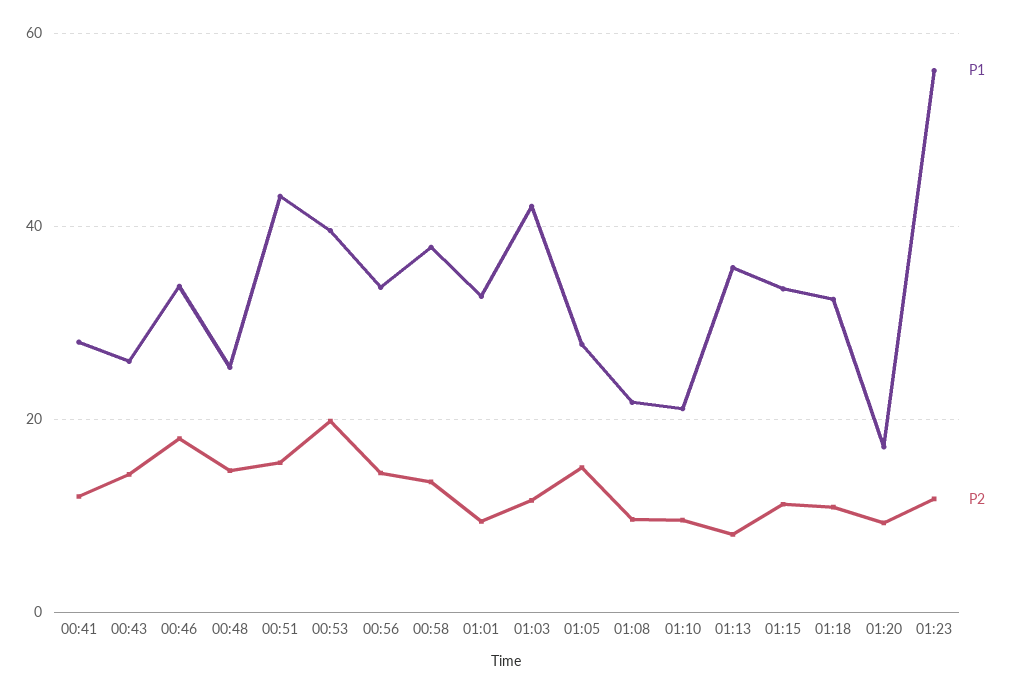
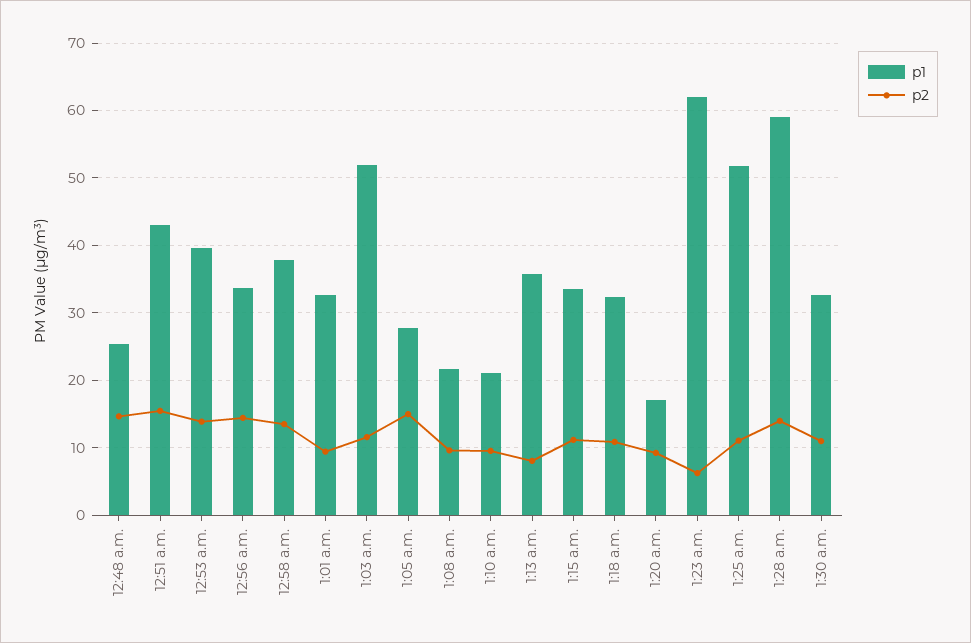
P1, 00:41: 28 -> none
P2, 00:41: 12 -> none
P1, 00:43: 26 -> none
P2, 00:43: 14 -> none
P1, 00:46: 34 -> none
P2, 00:46: 18 -> none
P2, 00:53: 20 -> 14
P1, 01:03: 42 -> 52
P1, 01:23: 56 -> 62
P2, 01:23: 12 -> 6
P1, 1:25 a.m.: none -> 52
P2, 1:25 a.m.: none -> 11
P1, 1:28 a.m.: none -> 59
P2, 1:28 a.m.: none -> 14
P1, 1:30 a.m.: none -> 33
P2, 1:30 a.m.: none -> 11

